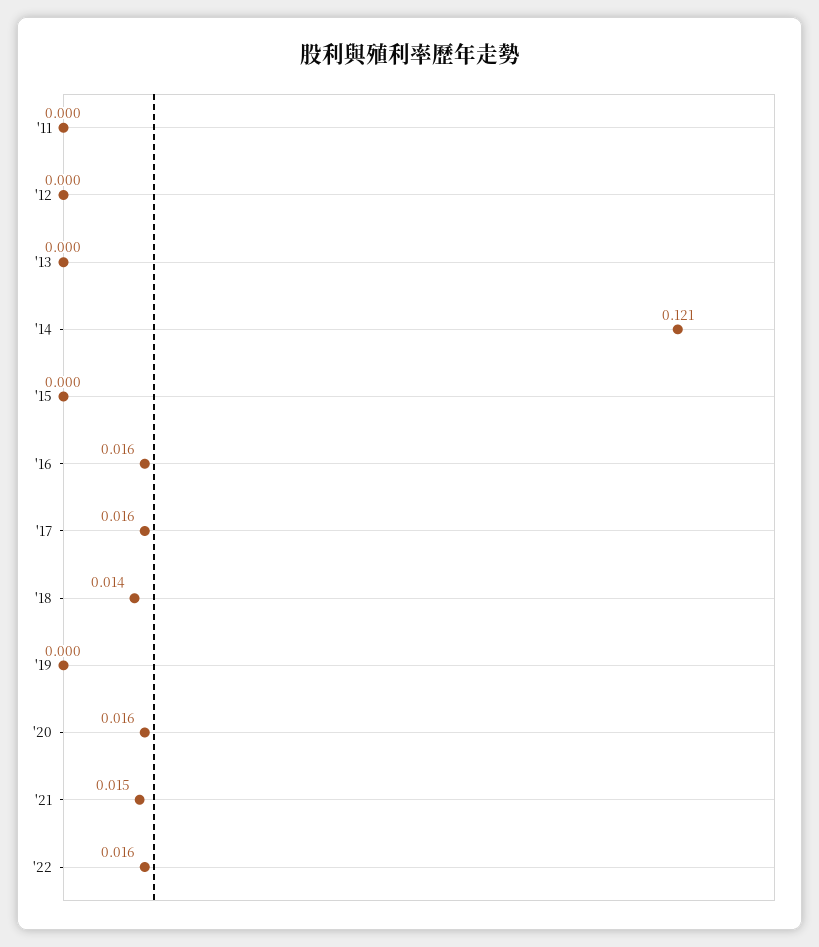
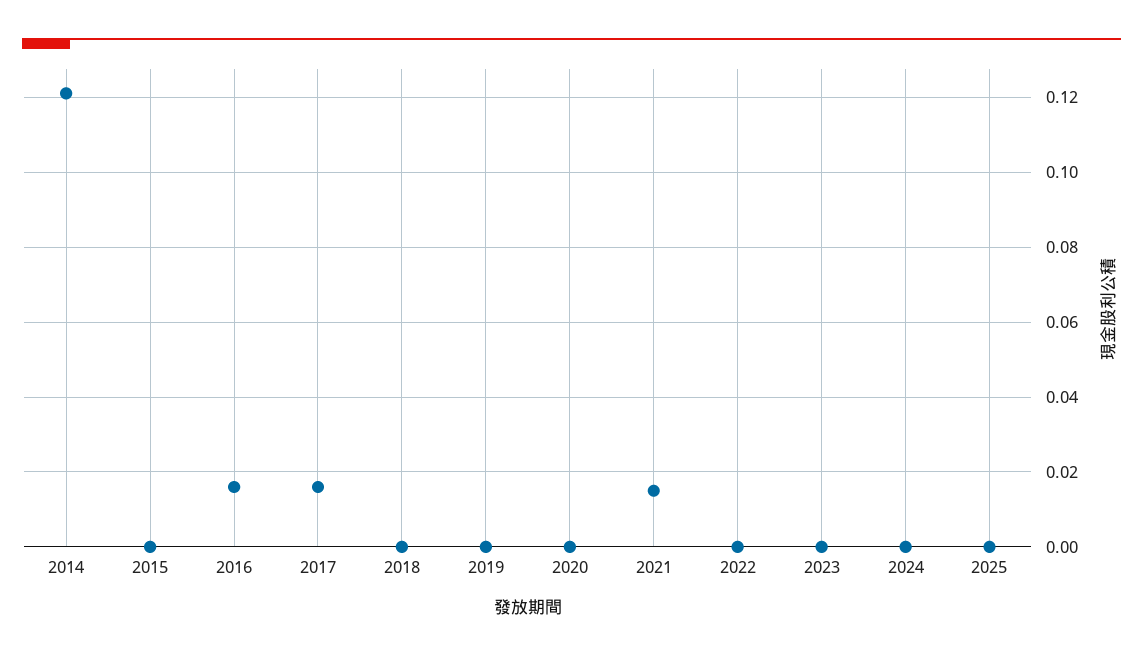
'11: 0 -> none
'12: 0 -> none
'13: 0 -> none
'18: 0.014 -> 0
'20: 0.016 -> 0
'22: 0.016 -> 0
2023: none -> 0
2024: none -> 0
2025: none -> 0

